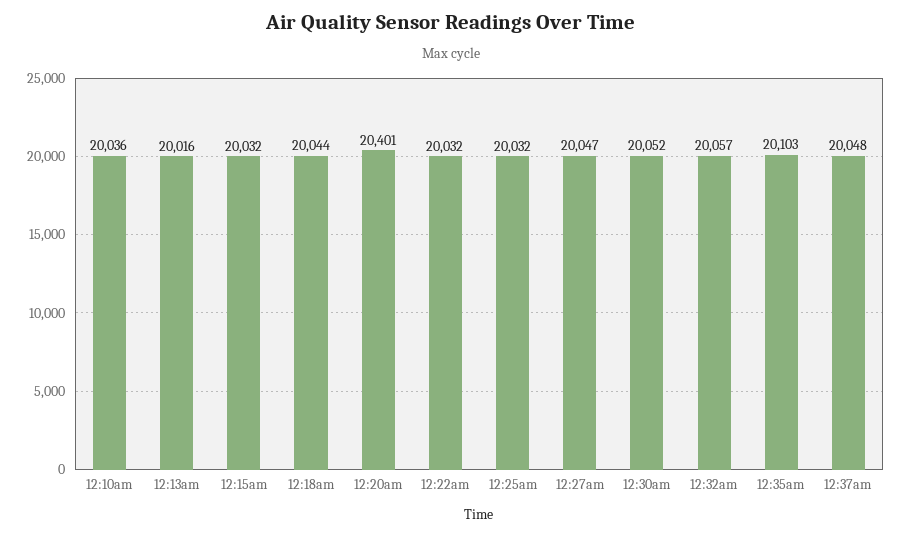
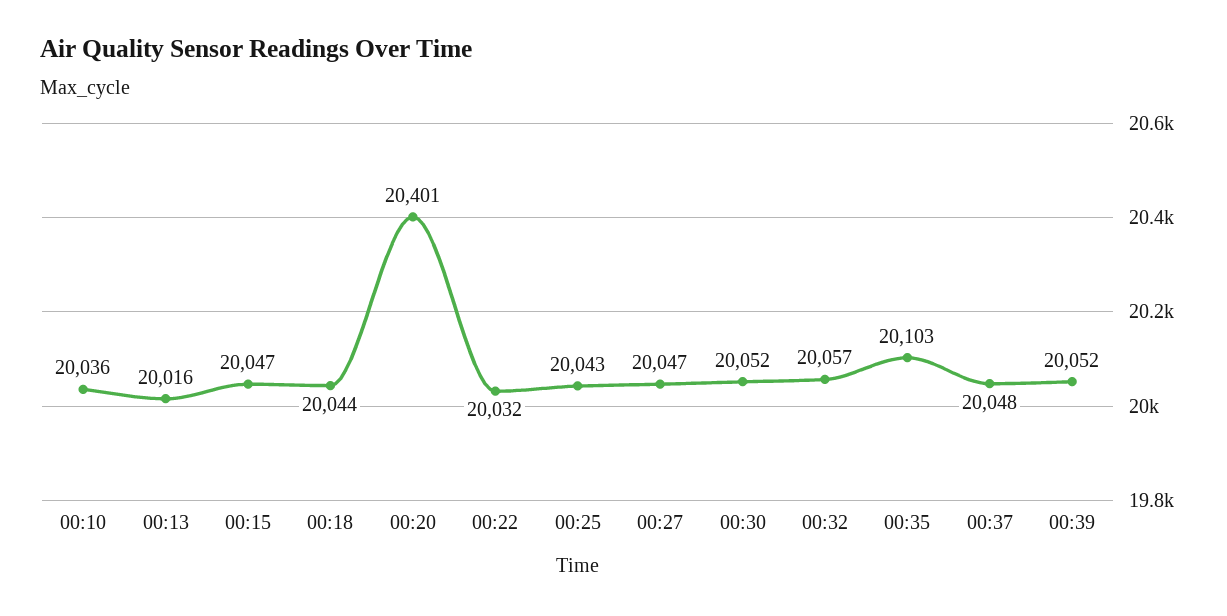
12:15am: 20032 -> 20047
12:25am: 20032 -> 20043
00:39: none -> 20052

